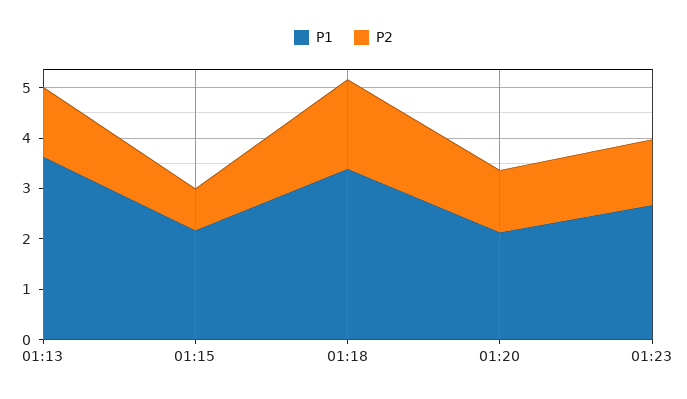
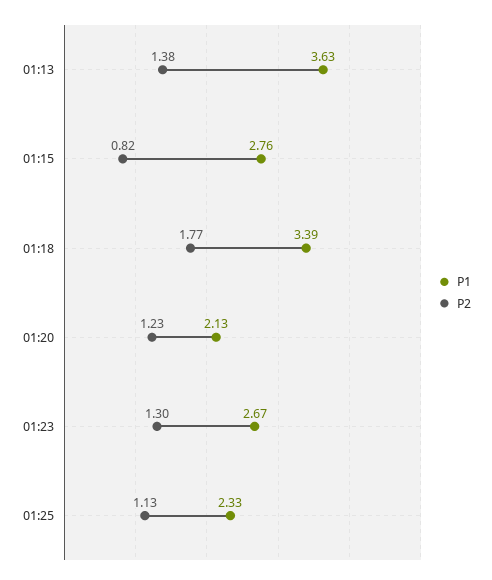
P1, 01:15: 2.2 -> 2.76
P1, 01:25: none -> 2.33
P2, 01:25: none -> 1.13

